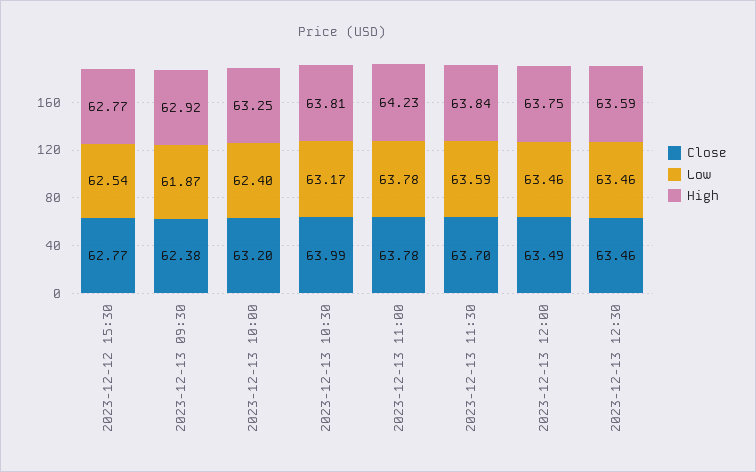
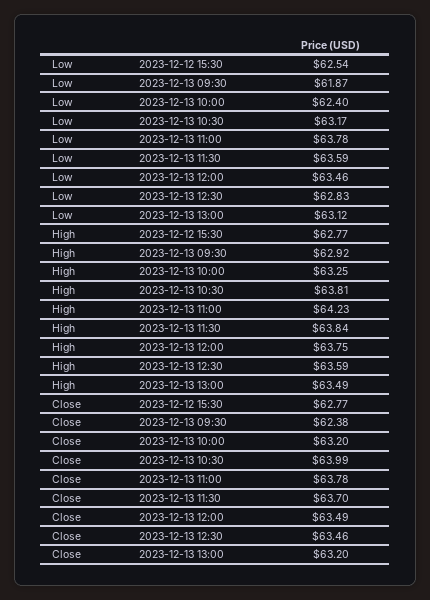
Low, 2023-12-13 12:30: 63.46 -> 62.83
Low, 2023-12-13 13:00: none -> 63.12
High, 2023-12-13 13:00: none -> 63.49
Close, 2023-12-13 13:00: none -> 63.2

